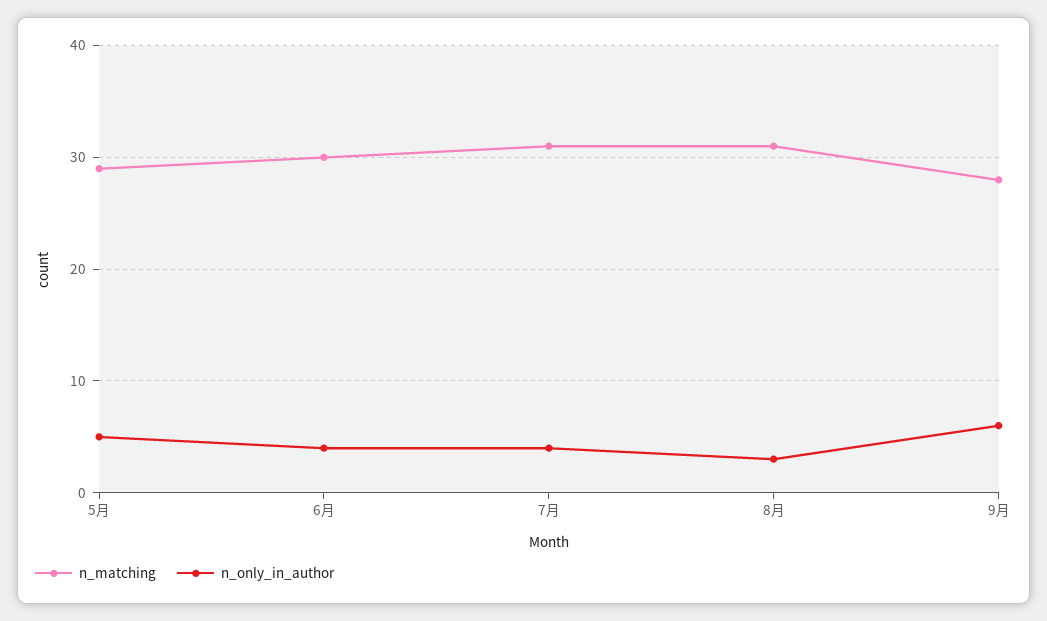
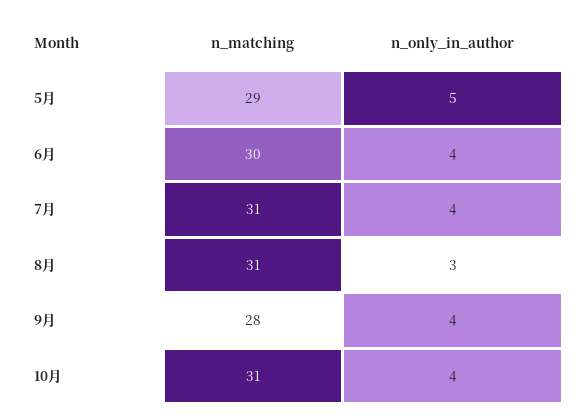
n_only_in_author, 9月: 6 -> 4
n_matching, 10月: none -> 31
n_only_in_author, 10月: none -> 4

